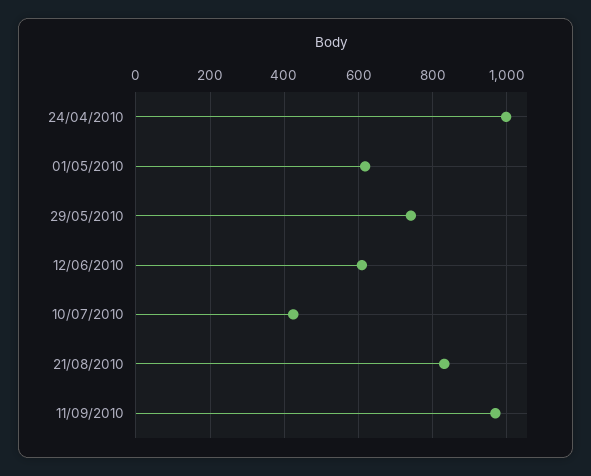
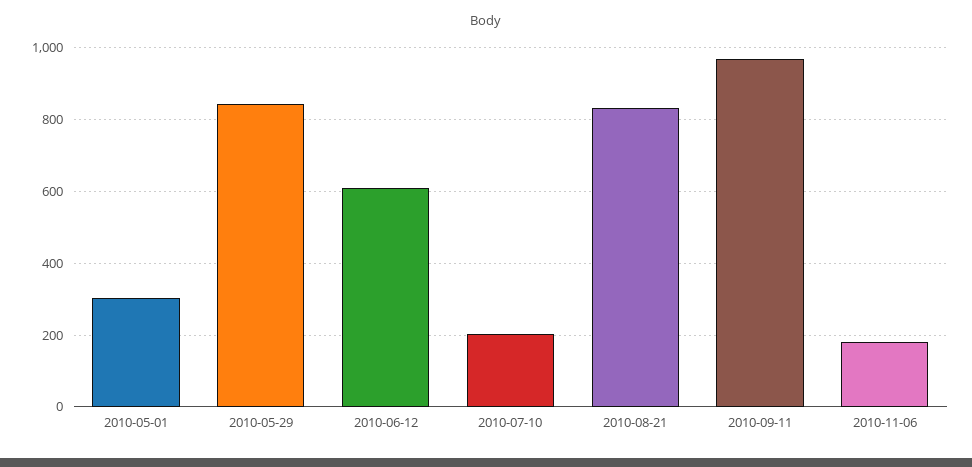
24/04/2010: 1000 -> none
01/05/2010: 620 -> 300
29/05/2010: 740 -> 840
10/07/2010: 420 -> 200
2010-11-06: none -> 180

